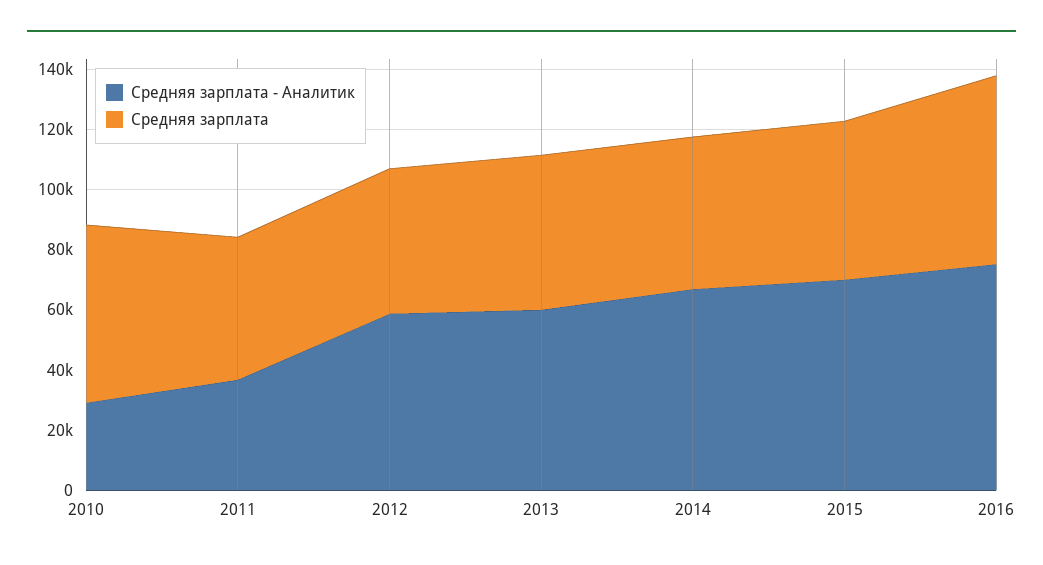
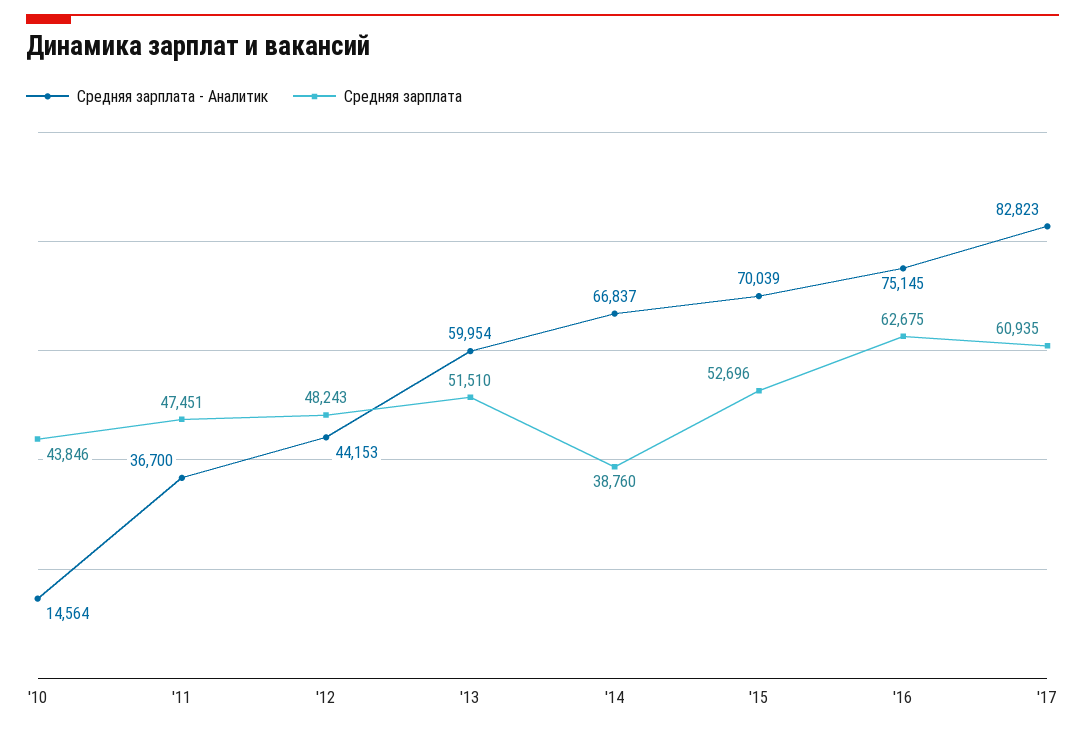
Средняя зарплата - Аналитик, 2010: 30000 -> 14564
Средняя зарплата, 2010: 60000 -> 43846
Средняя зарплата - Аналитик, 2012: 60000 -> 44153
Средняя зарплата, 2014: 50000 -> 38760
Средняя зарплата - Аналитик, '17: none -> 82823
Средняя зарплата, '17: none -> 60935

